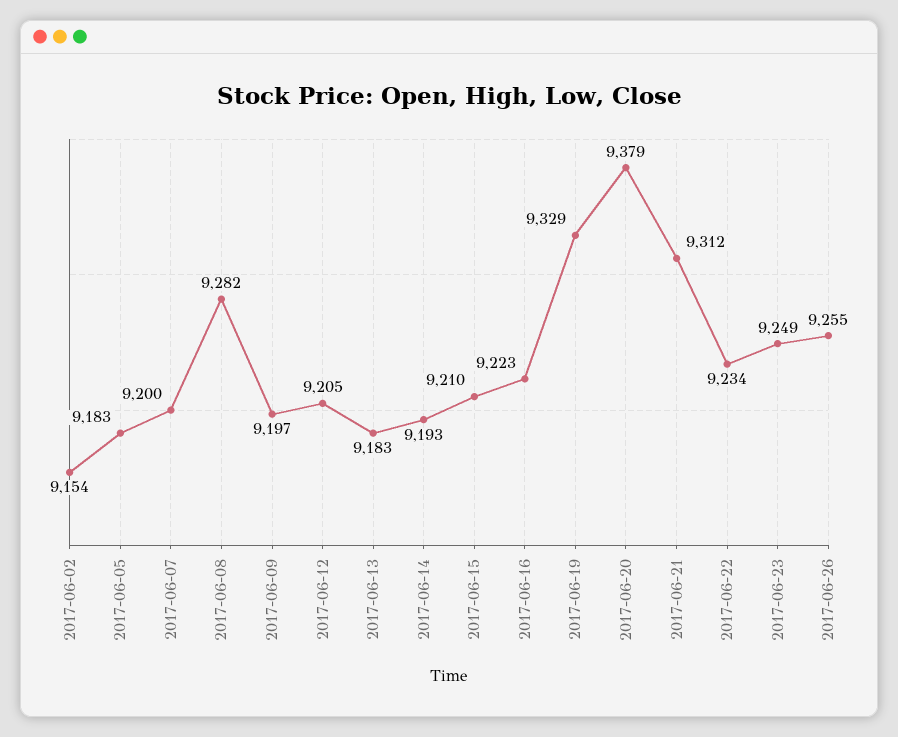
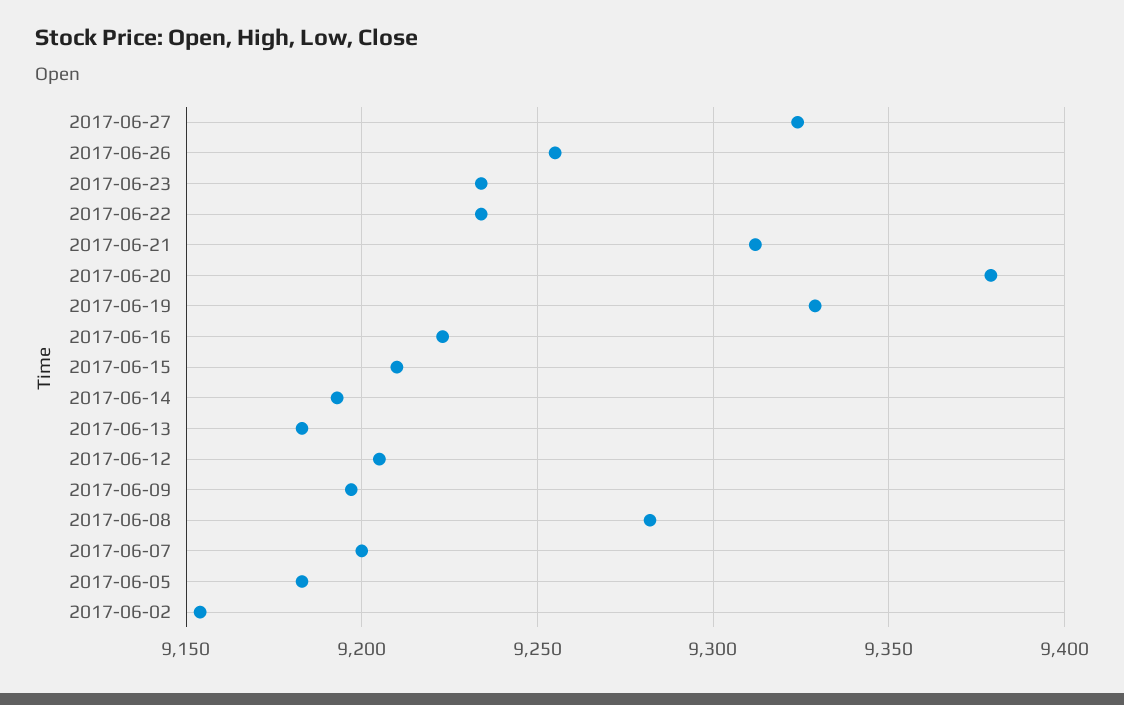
2017-06-23: 9249 -> 9235
2017-06-27: none -> 9325

